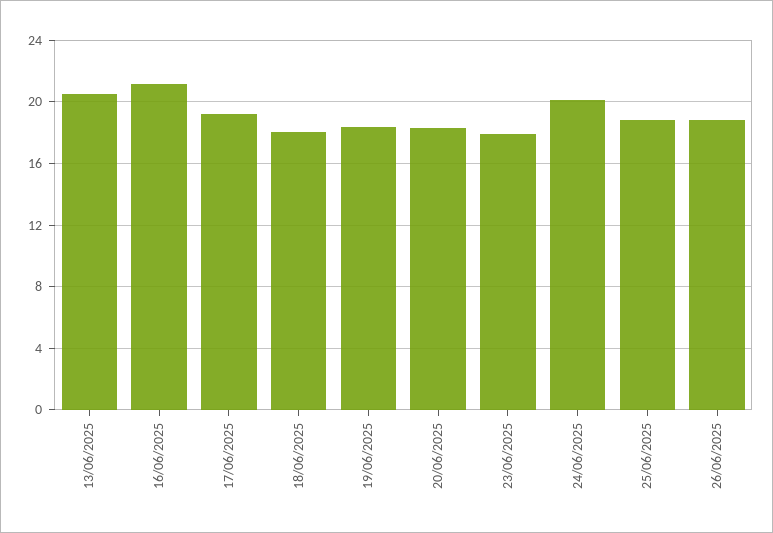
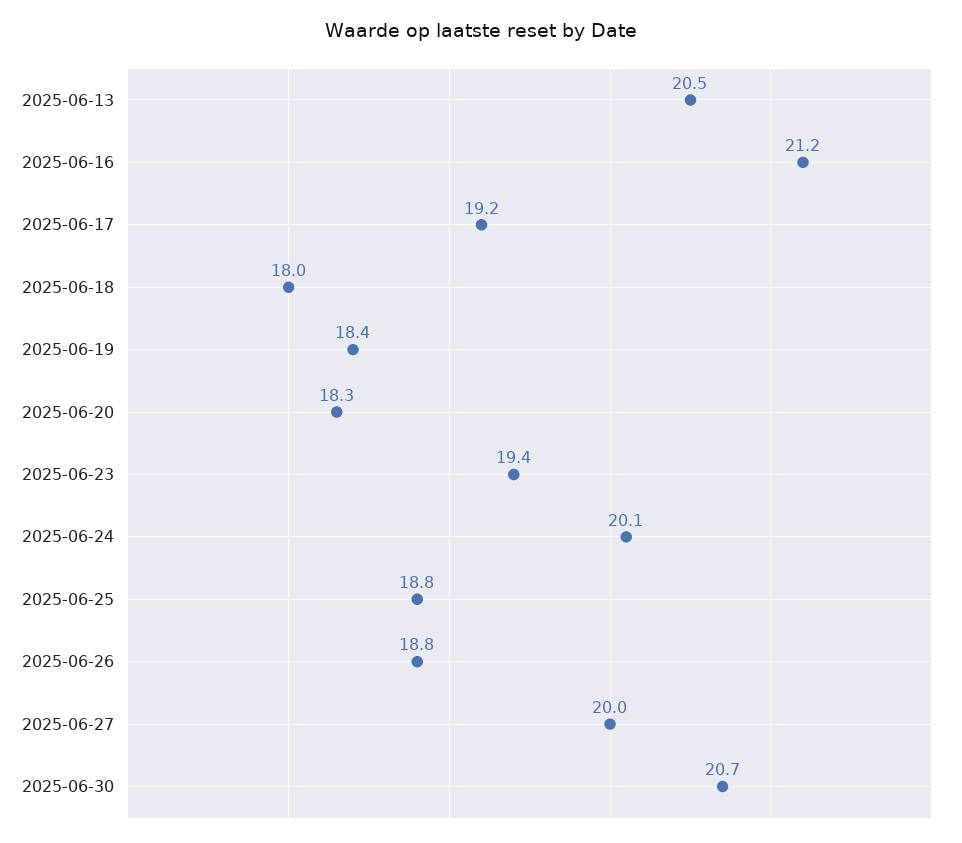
23/06/2025: 18 -> 19.4
2025-06-27: none -> 20
2025-06-30: none -> 20.7

